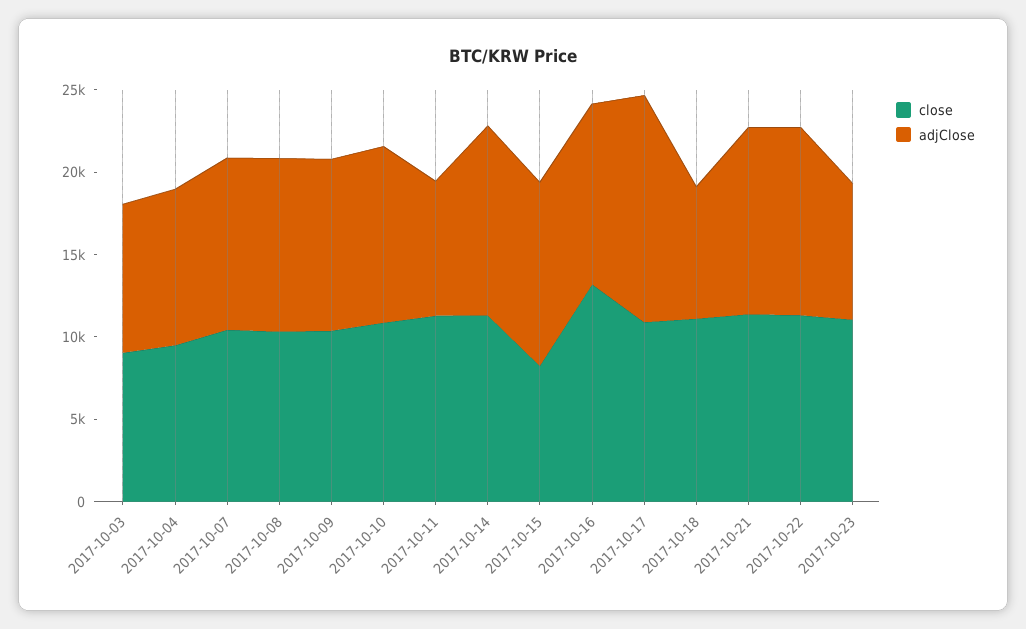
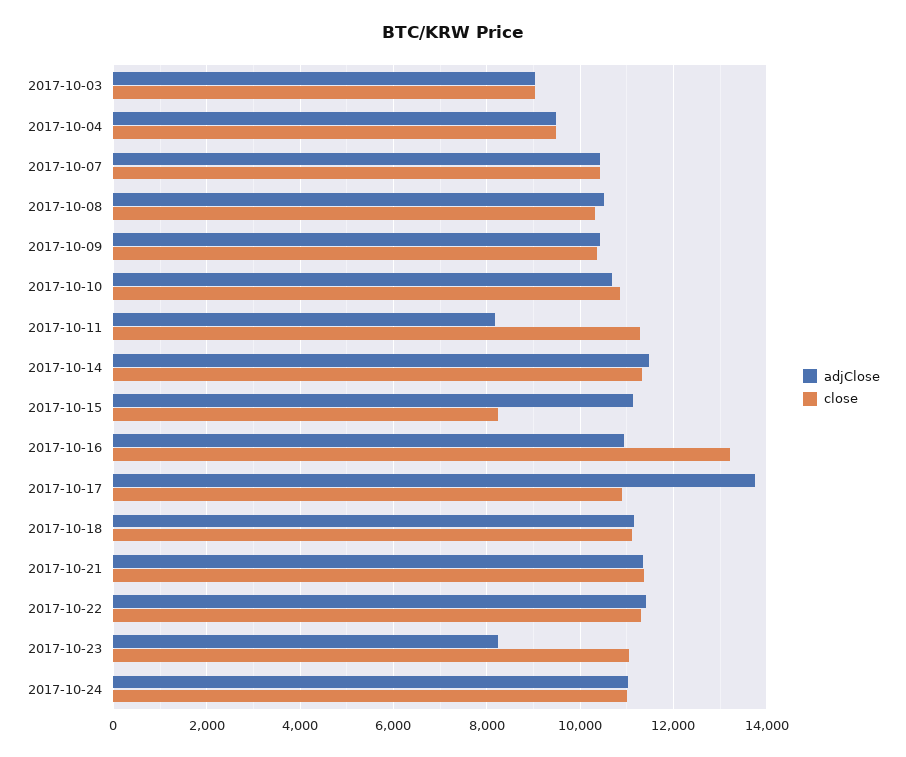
adjClose, 2017-10-18: 8000 -> 11200
adjClose, 2017-10-24: none -> 11000
close, 2017-10-24: none -> 11000

